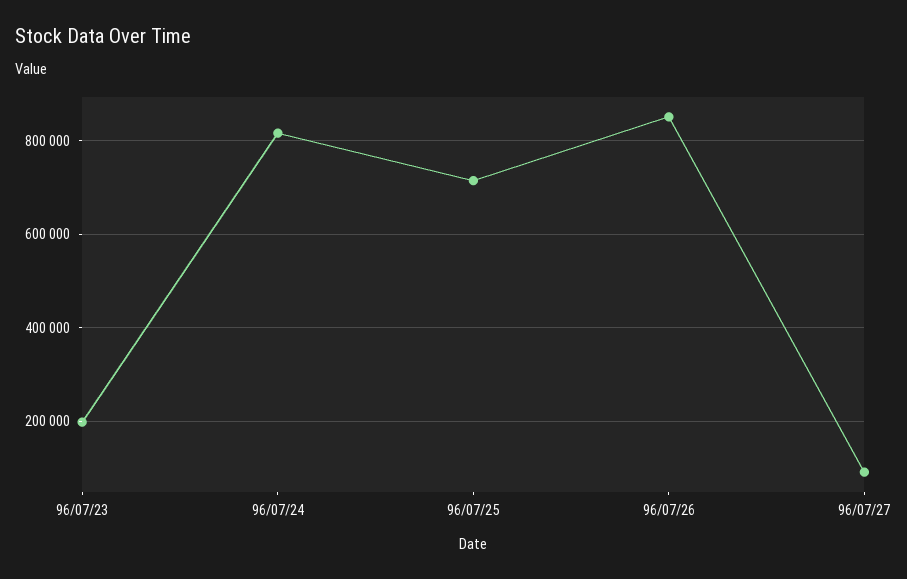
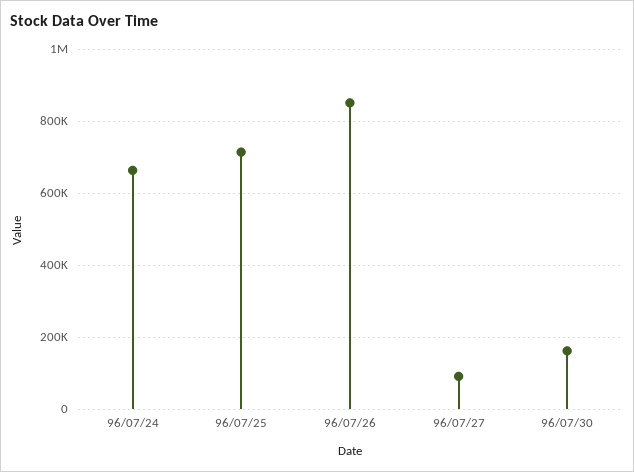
96/07/23: 200000 -> none
96/07/24: 820000 -> 660000
96/07/30: none -> 160000

